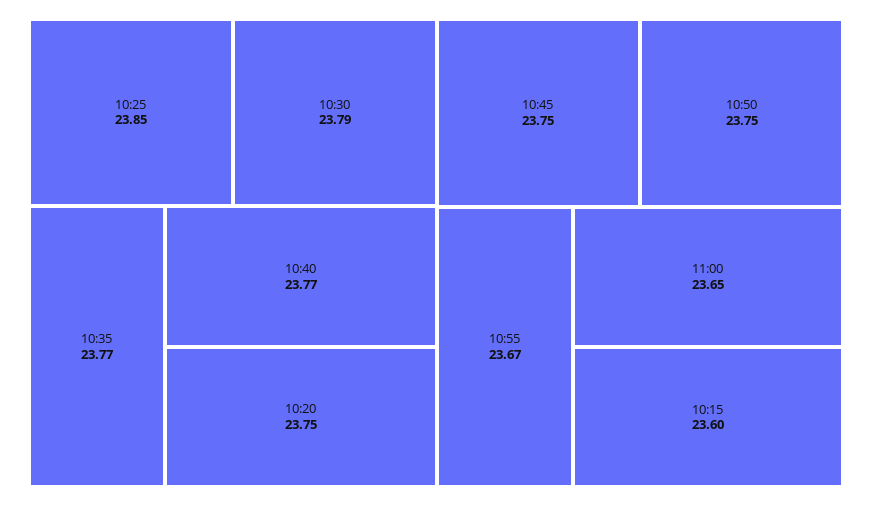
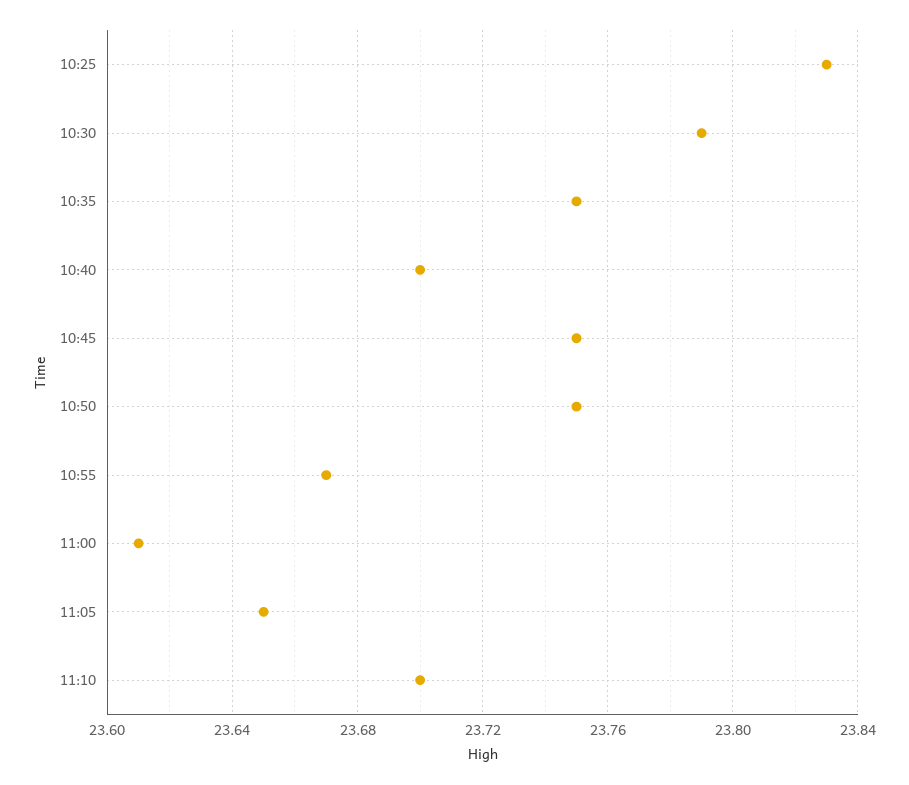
10:25: 23.85 -> 23.83
10:35: 23.77 -> 23.75
10:40: 23.77 -> 23.7
10:20: 23.75 -> none
11:00: 23.65 -> 23.61
10:15: 23.6 -> none
11:05: none -> 23.65
11:10: none -> 23.7

